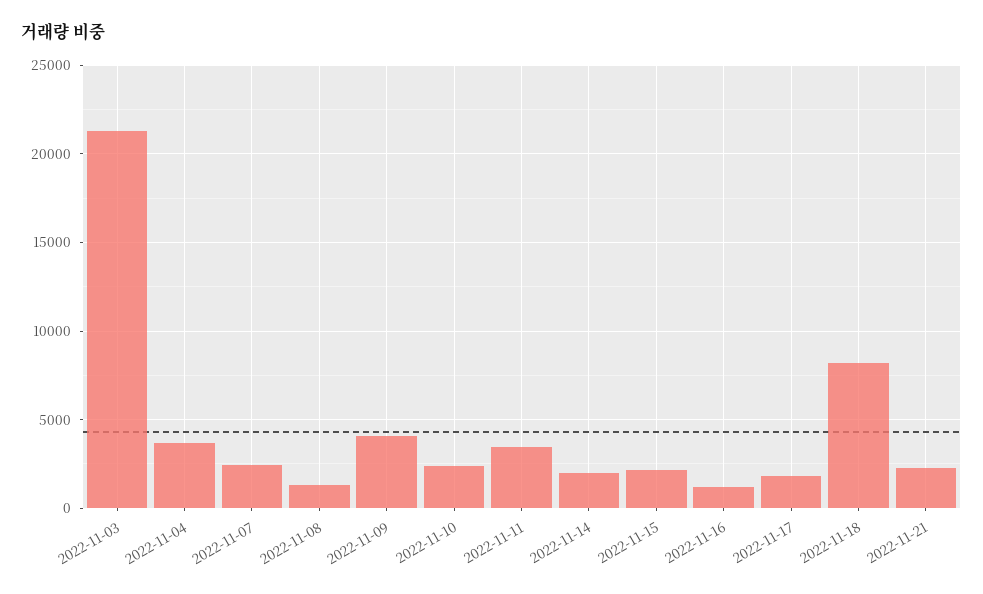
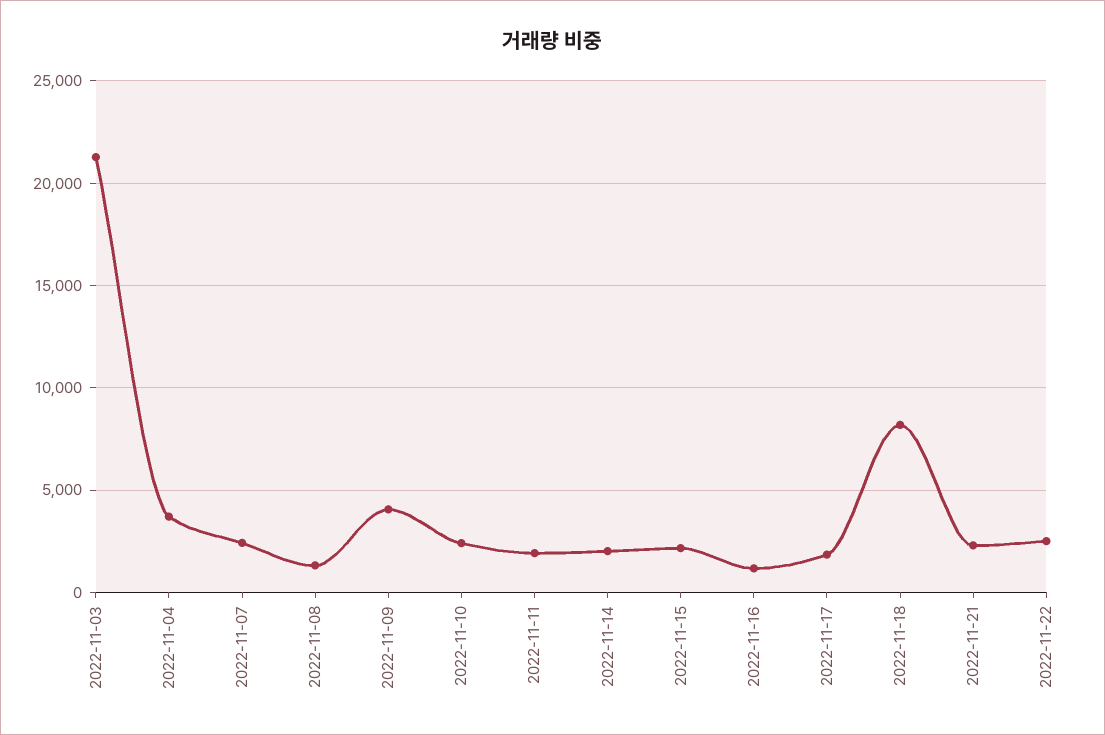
2022-11-11: 3500 -> 2000
2022-11-22: none -> 2500

